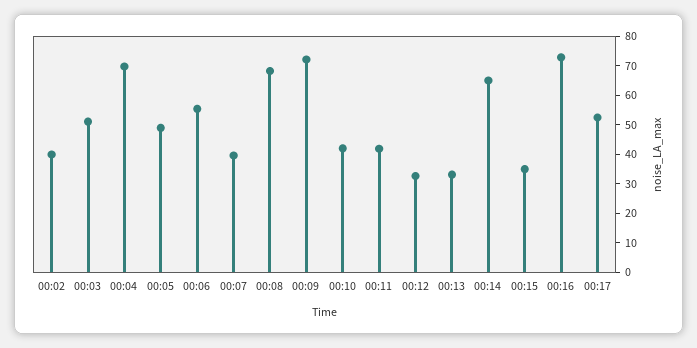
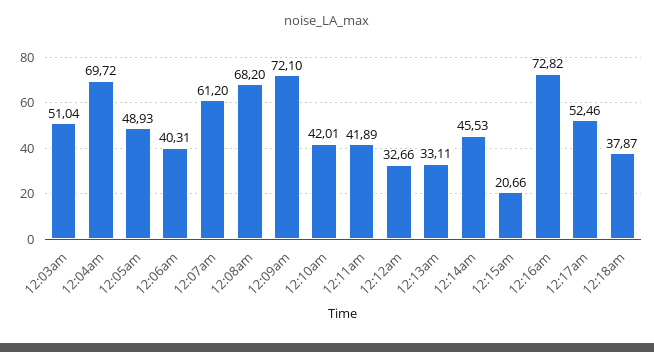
00:02: 40 -> none
00:06: 55 -> 40.31
00:07: 40 -> 61.2
00:14: 65 -> 45.53
00:15: 35 -> 20.66
12:18am: none -> 37.87

